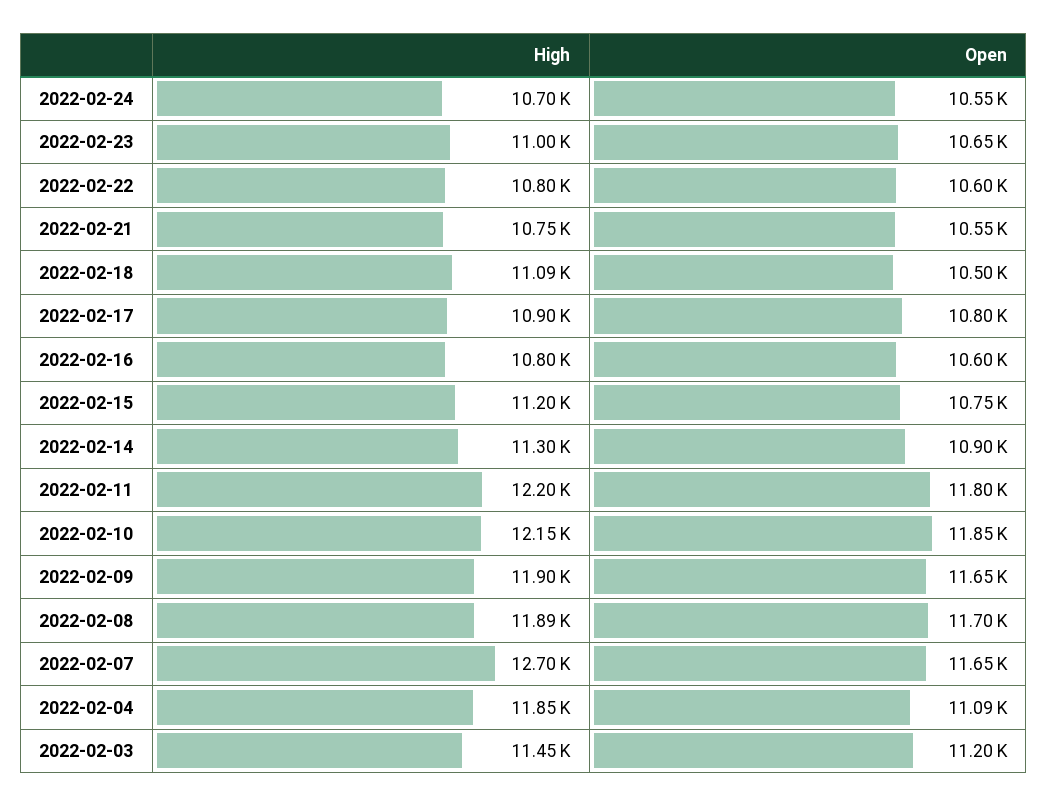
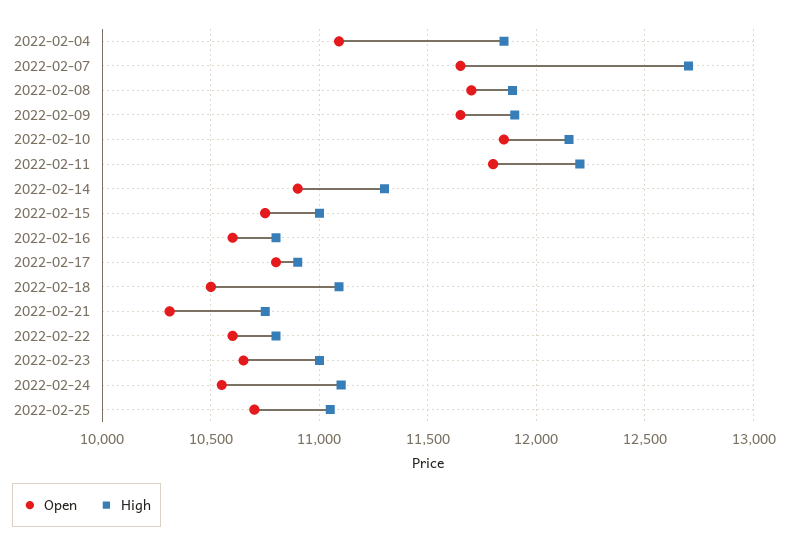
High, 2022-02-24: 10700 -> 11100
Open, 2022-02-21: 10550 -> 10300
High, 2022-02-15: 11200 -> 11000
High, 2022-02-03: 11450 -> none
Open, 2022-02-03: 11200 -> none
Open, 2022-02-25: none -> 10700
High, 2022-02-25: none -> 11050

